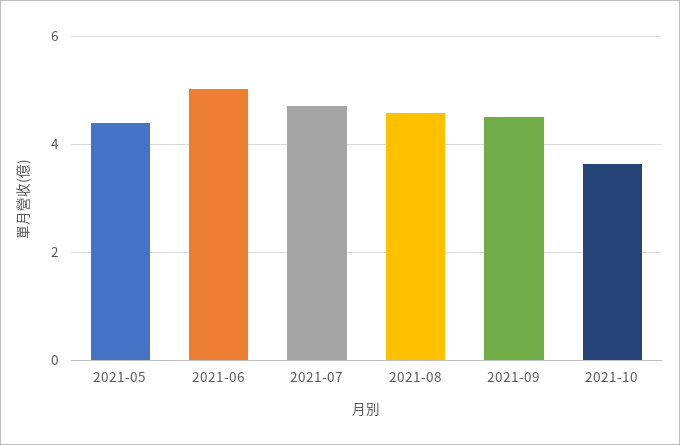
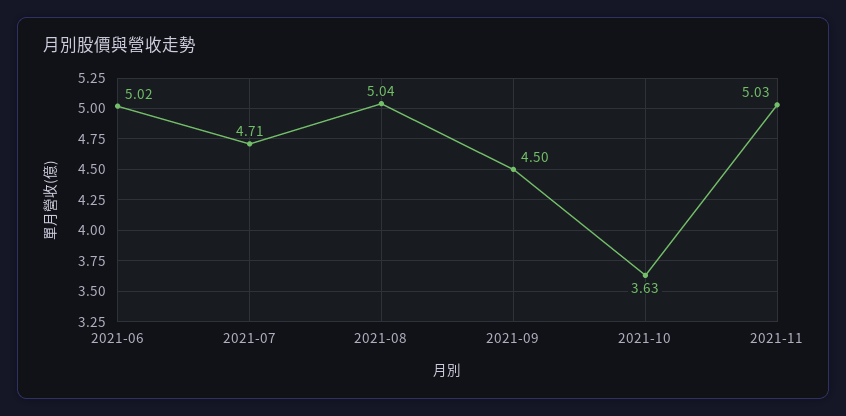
2021-05: 4.4 -> none
2021-08: 4.6 -> 5.04
2021-11: none -> 5.03

